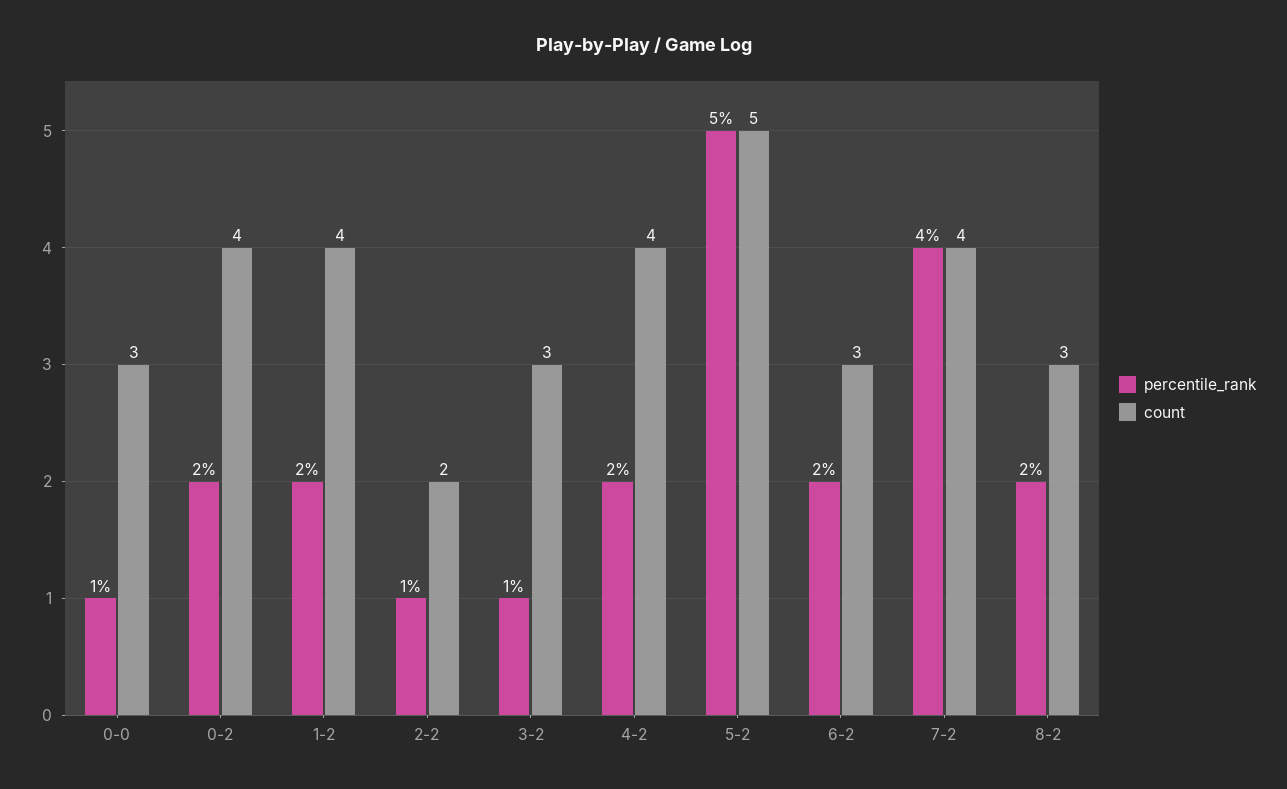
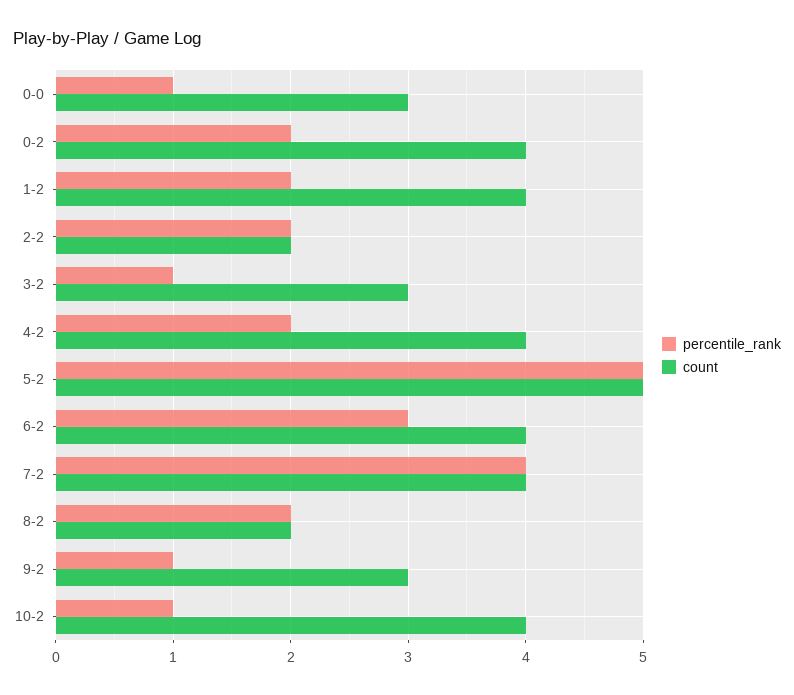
percentile_rank, 2-2: 1 -> 2
percentile_rank, 6-2: 2 -> 3
count, 6-2: 3 -> 4
count, 8-2: 3 -> 2
percentile_rank, 9-2: none -> 1
count, 9-2: none -> 3
percentile_rank, 10-2: none -> 1
count, 10-2: none -> 4

